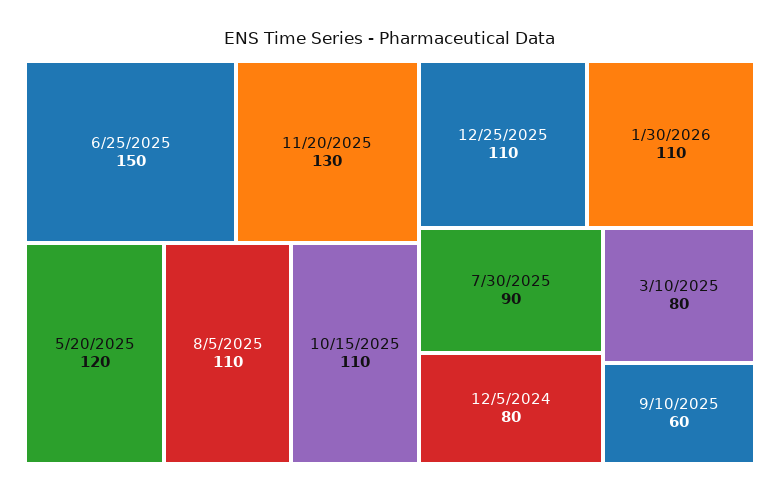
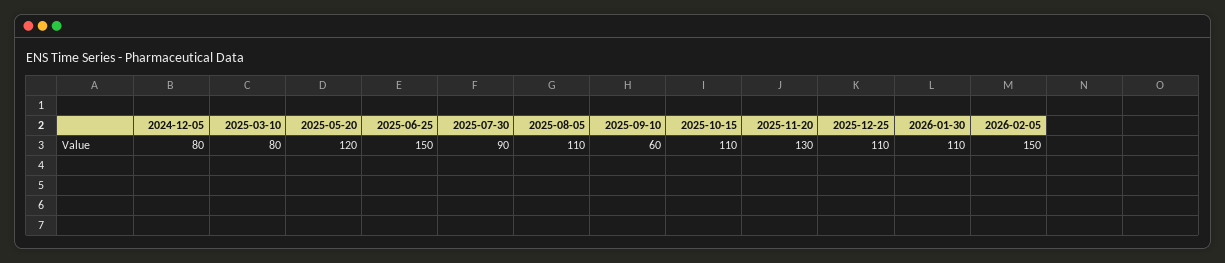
2026-02-05: none -> 150

